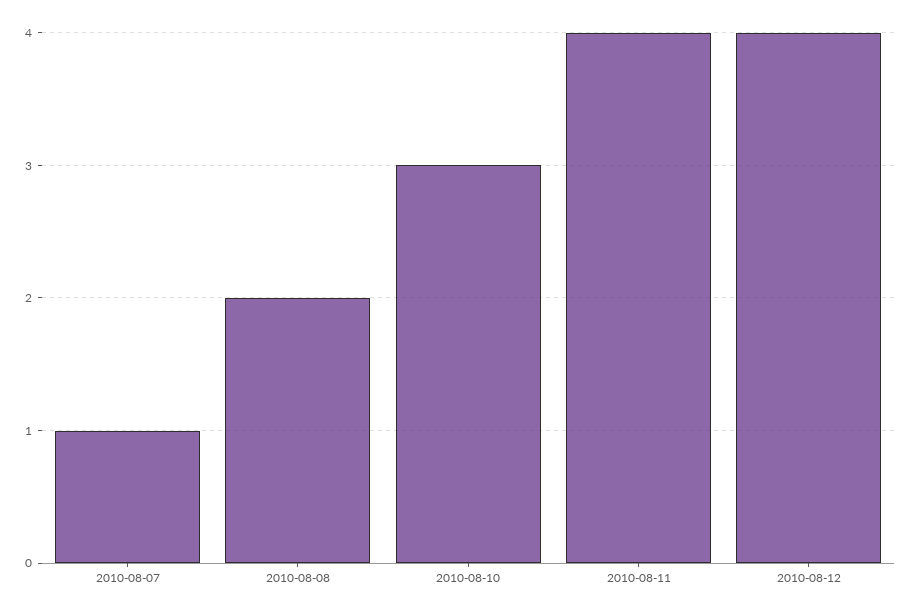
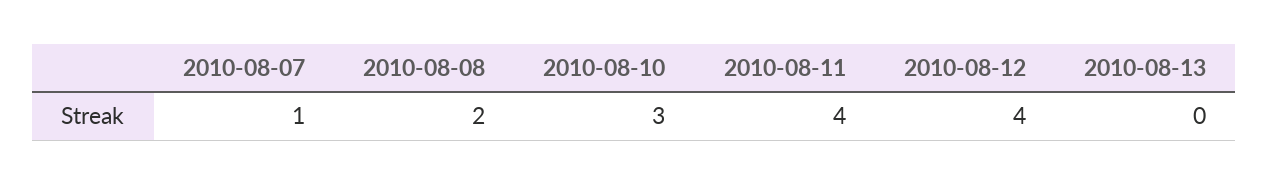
2010-08-13: none -> 0

